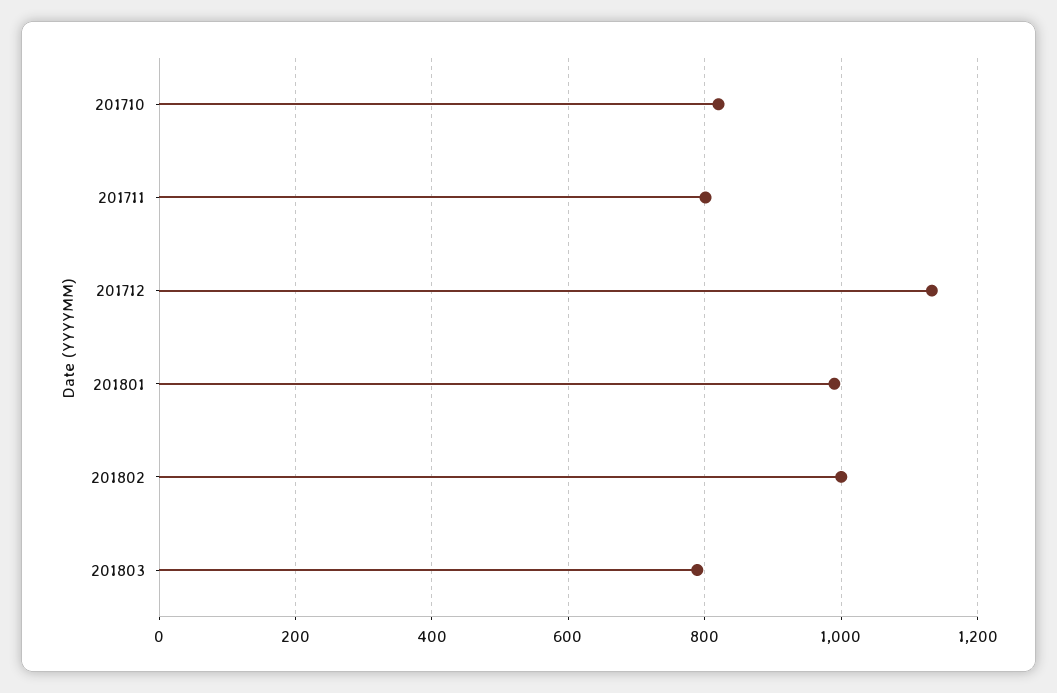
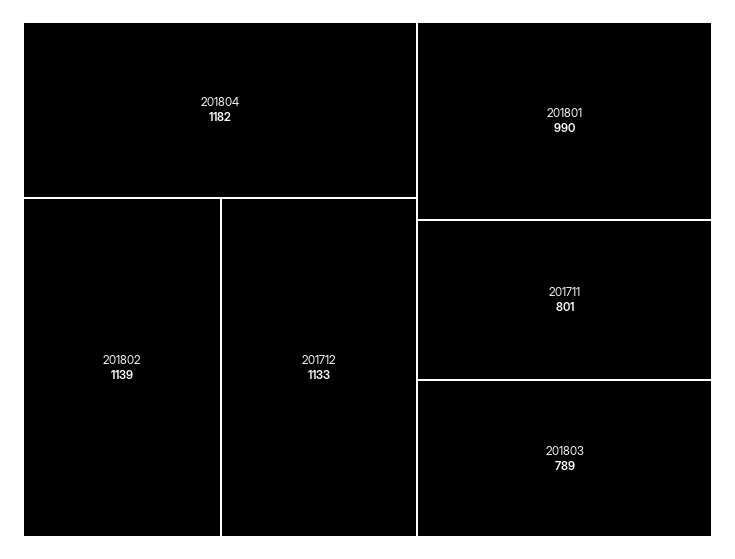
201710: 820 -> none
201802: 1000 -> 1139
201804: none -> 1182

